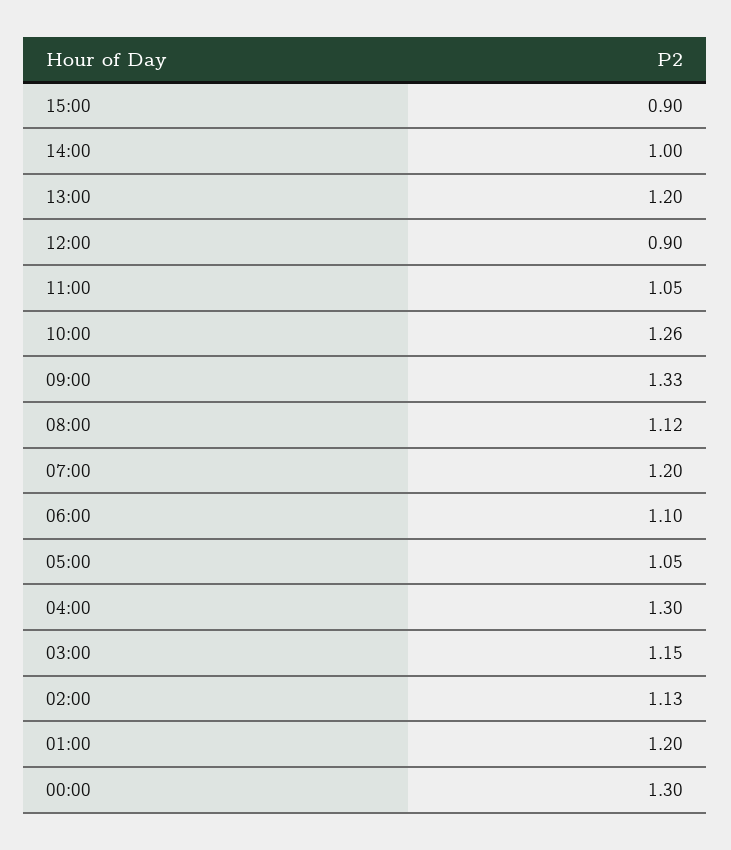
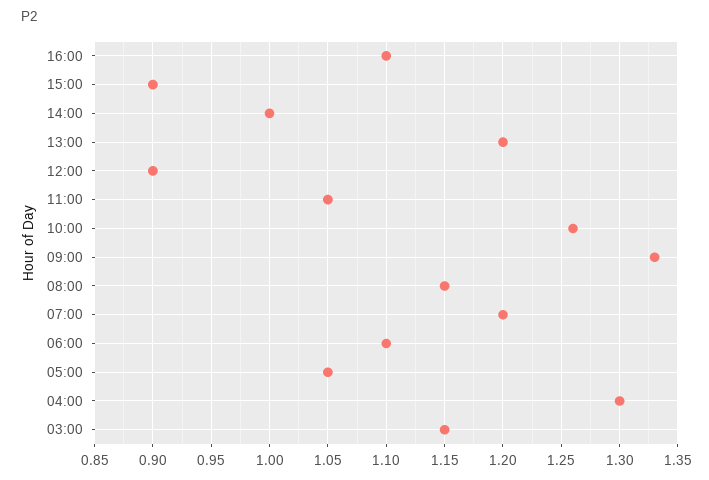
08:00: 1.12 -> 1.15
02:00: 1.13 -> none
01:00: 1.2 -> none
00:00: 1.3 -> none
16:00: none -> 1.1

